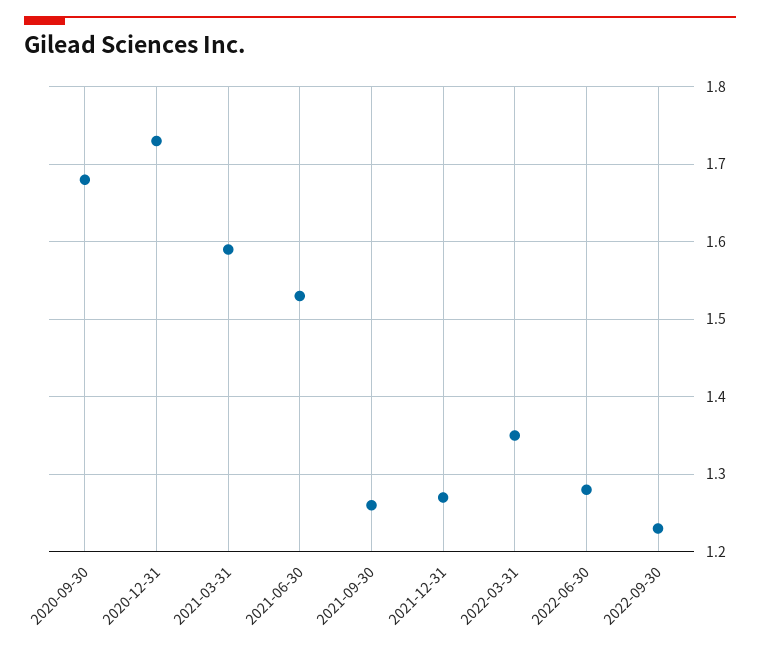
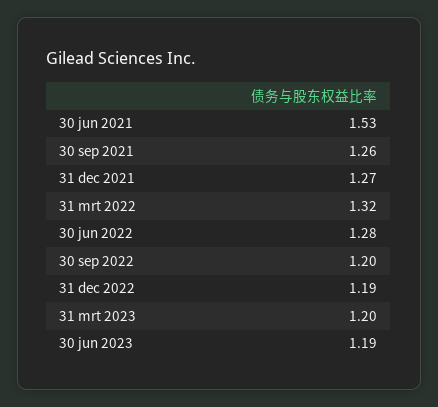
2020-09-30: 1.68 -> none
2020-12-31: 1.73 -> none
2021-03-31: 1.59 -> none
2022-03-31: 1.35 -> 1.32
2022-09-30: 1.23 -> 1.2
31 dec 2022: none -> 1.19
31 mrt 2023: none -> 1.2
30 jun 2023: none -> 1.19

